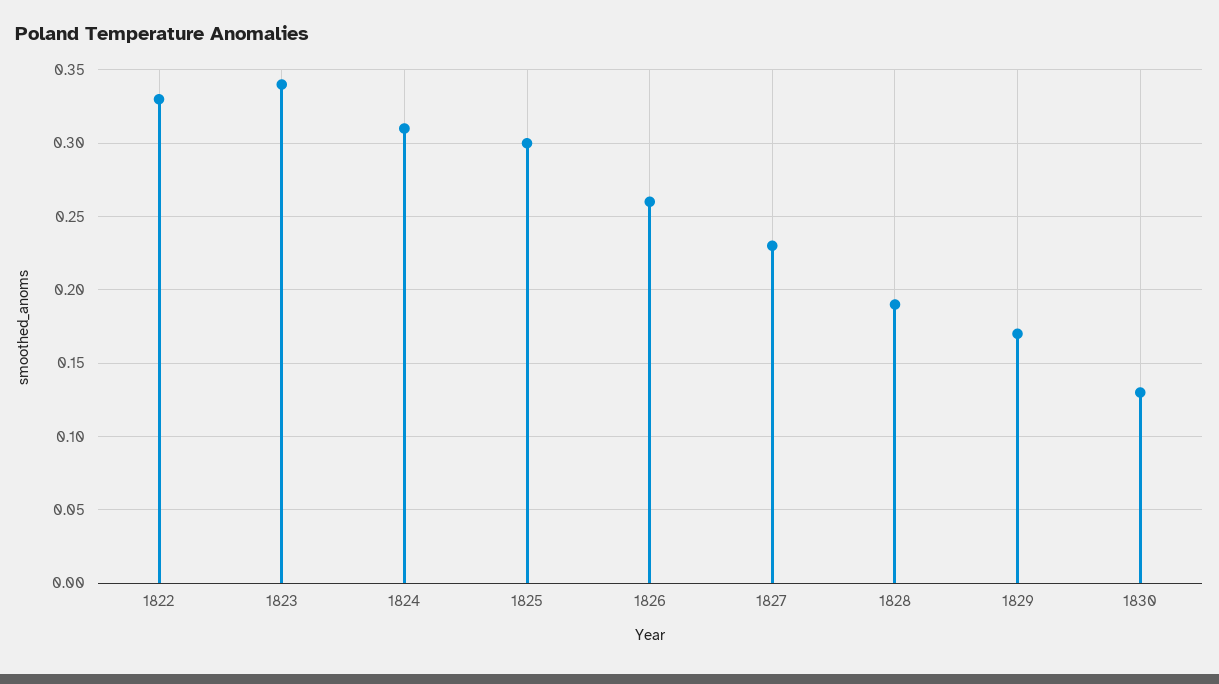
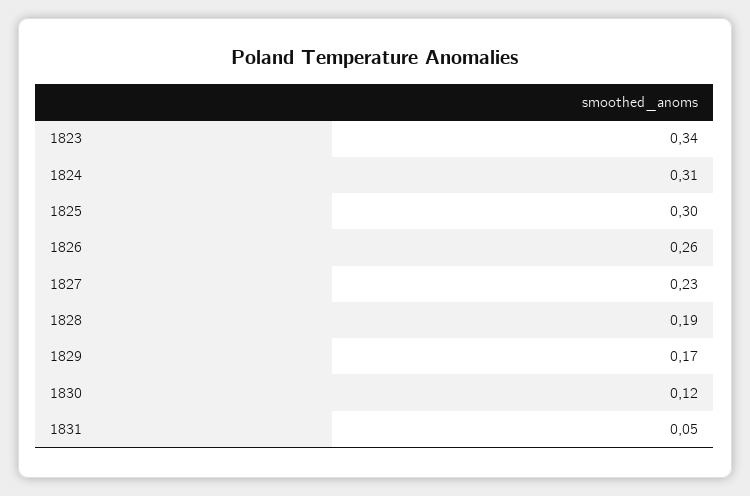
1822: 0.33 -> none
1830: 0.13 -> 0.12
1831: none -> 0.05

